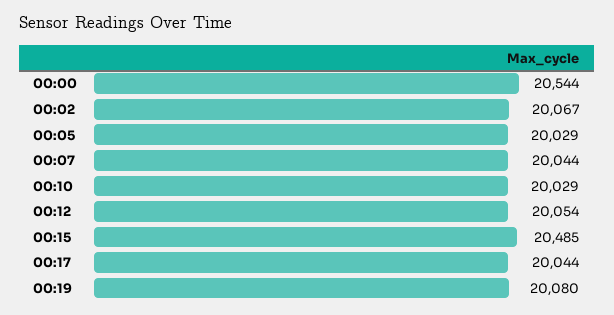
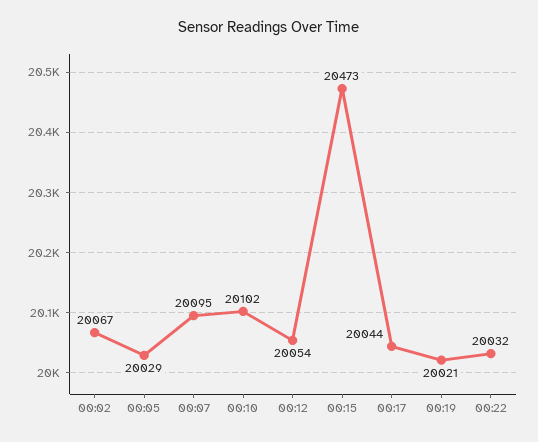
00:00: 20544 -> none
00:07: 20044 -> 20095
00:10: 20029 -> 20102
00:15: 20485 -> 20473
00:19: 20080 -> 20021
00:22: none -> 20032

